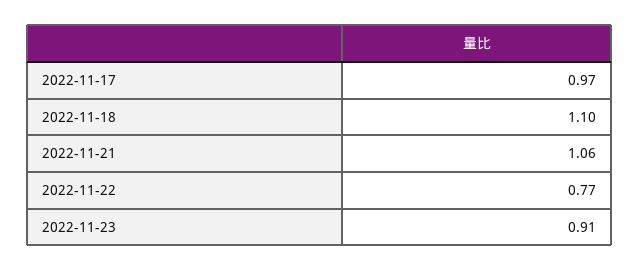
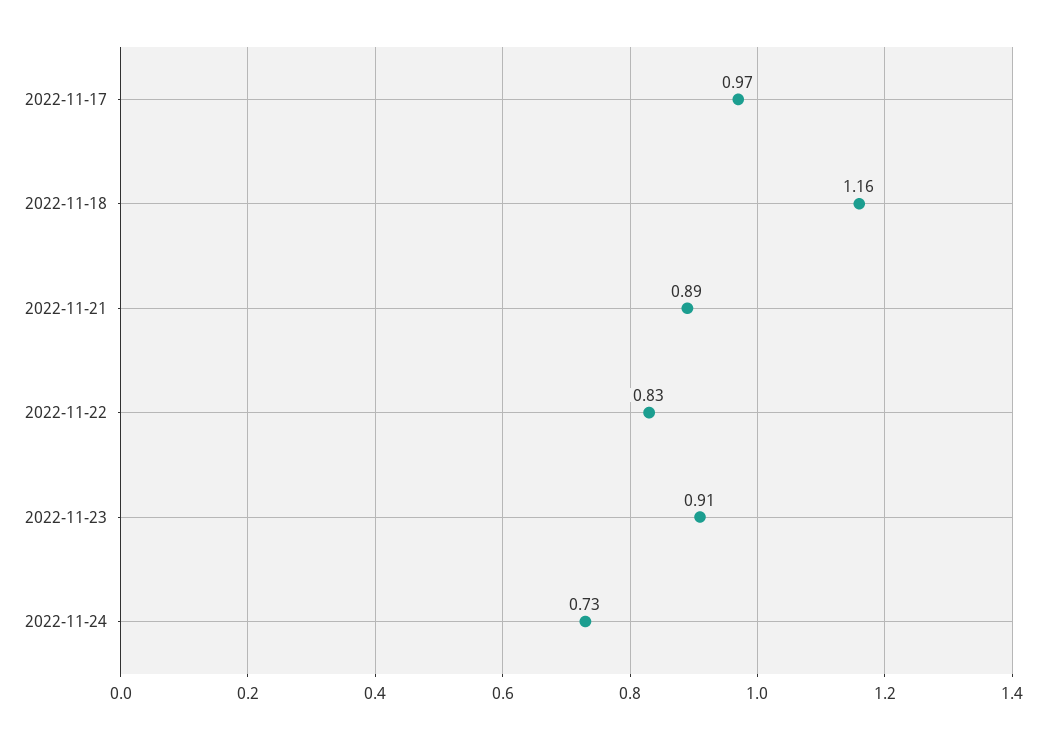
2022-11-18: 1.1 -> 1.16
2022-11-21: 1.06 -> 0.89
2022-11-22: 0.77 -> 0.83
2022-11-24: none -> 0.73

